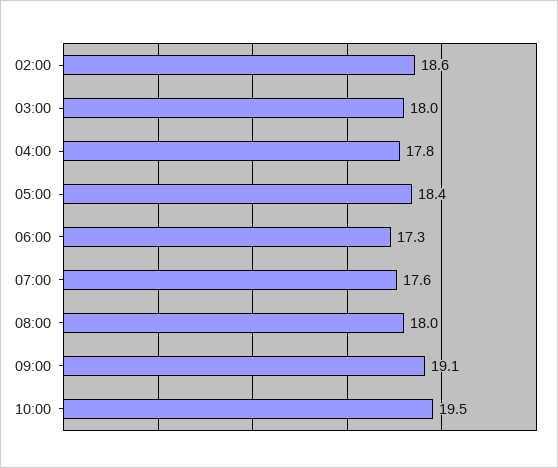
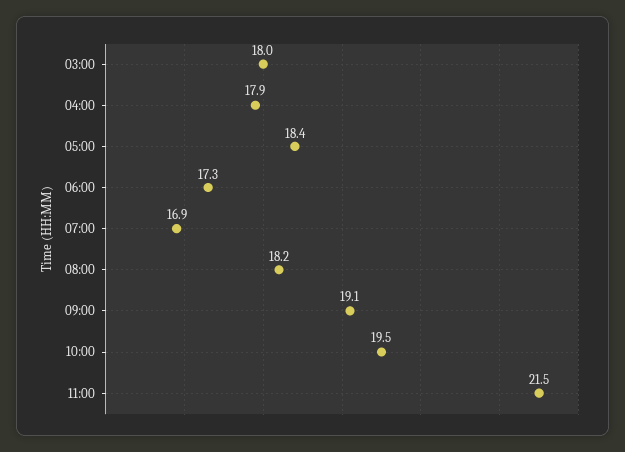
02:00: 18.6 -> none
04:00: 17.8 -> 17.9
07:00: 17.6 -> 16.9
08:00: 18 -> 18.2
11:00: none -> 21.5

